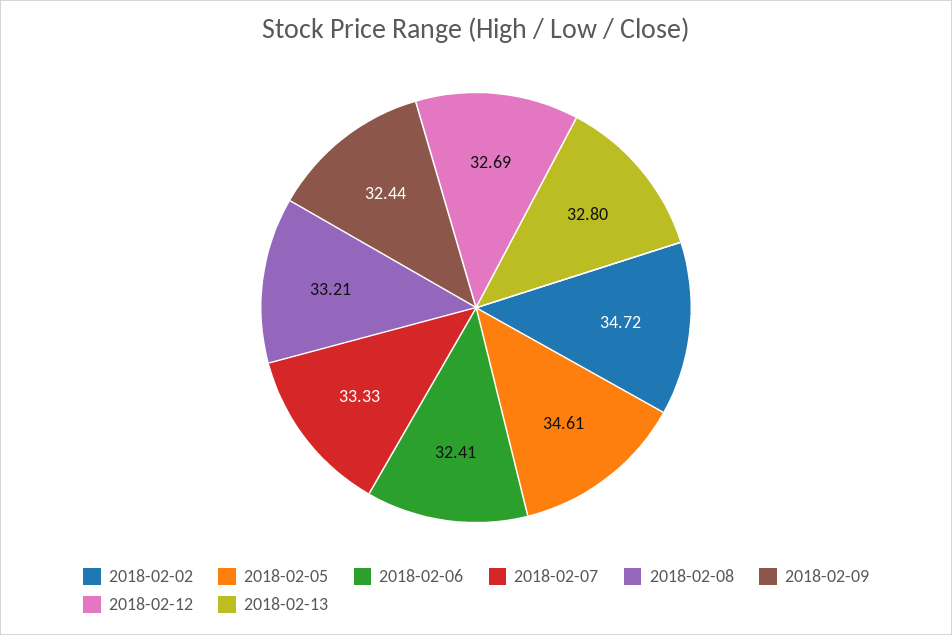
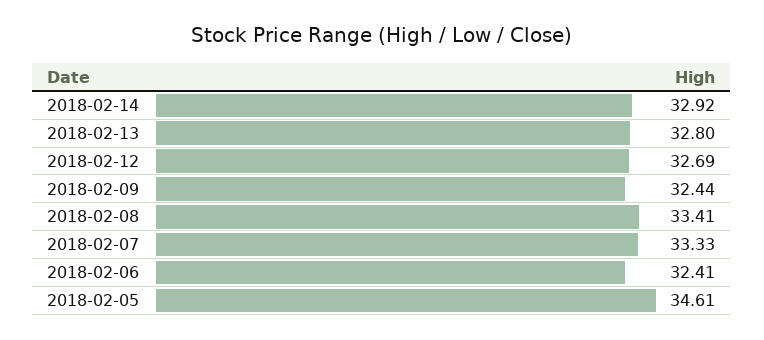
2018-02-02: 34.72 -> none
2018-02-08: 33.21 -> 33.41
2018-02-14: none -> 32.92

